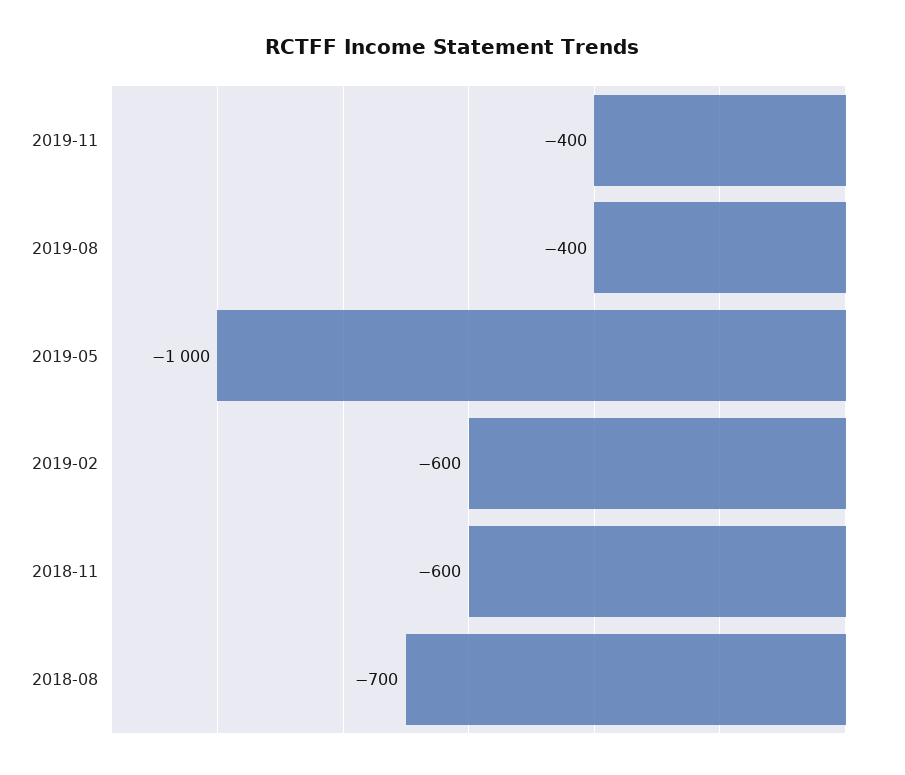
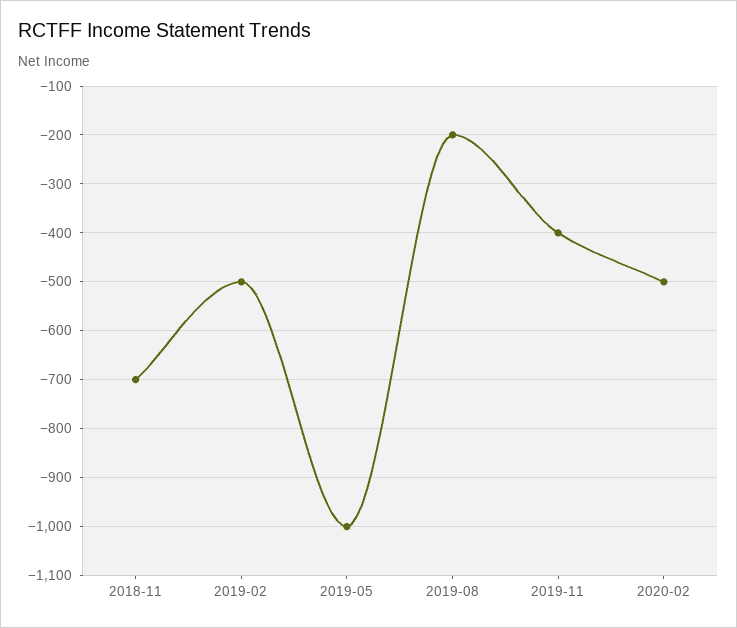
2019-08: -400 -> -200
2019-02: -600 -> -500
2018-11: -600 -> -700
2018-08: -700 -> none
2020-02: none -> -500

